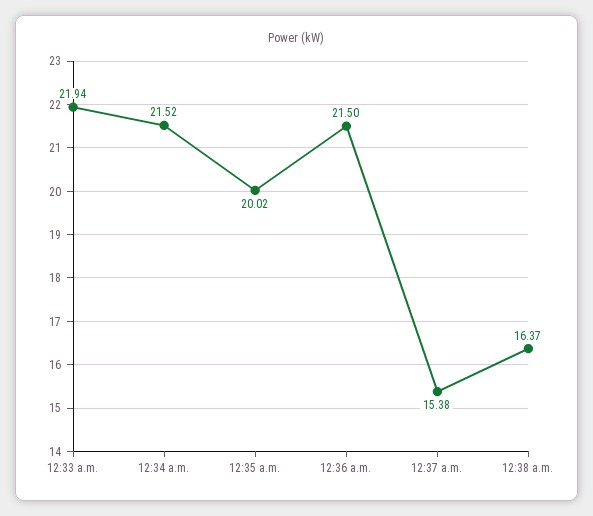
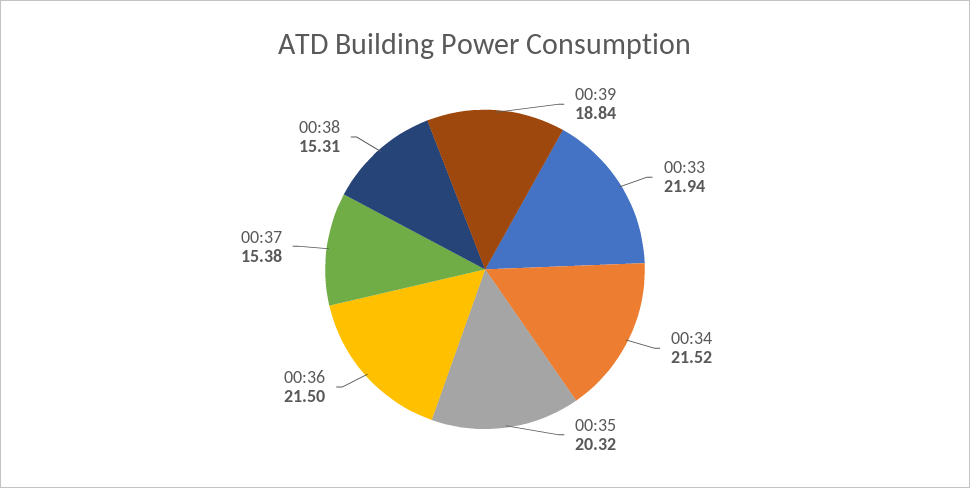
12:35 a.m.: 20.02 -> 20.32
12:38 a.m.: 16.37 -> 15.31
00:39: none -> 18.84

